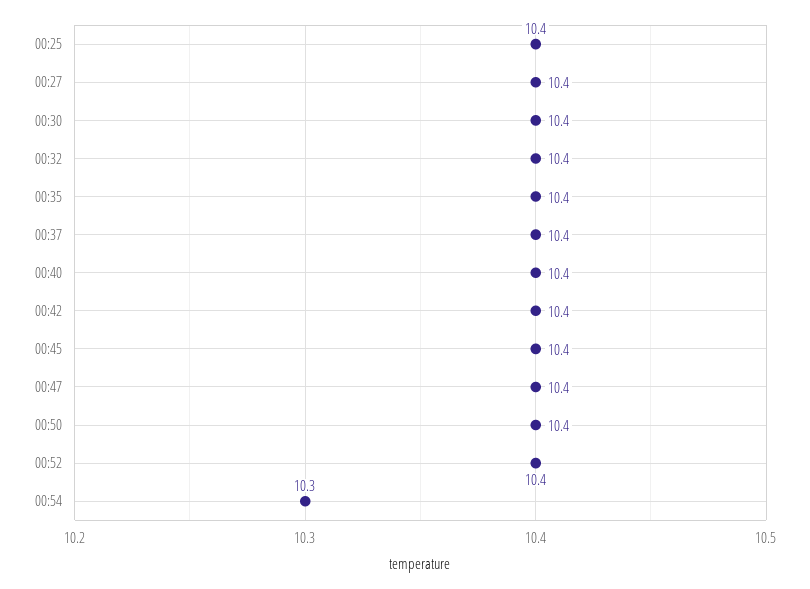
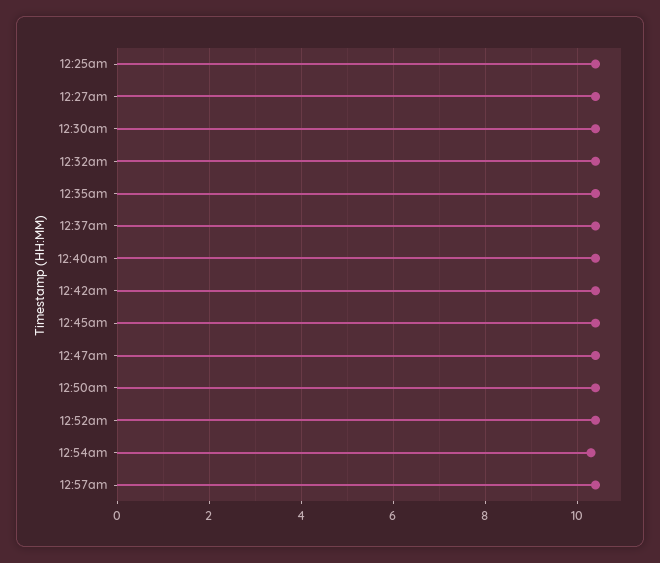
12:57am: none -> 10.5

